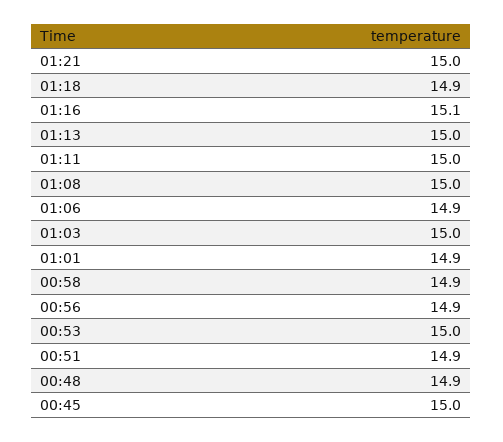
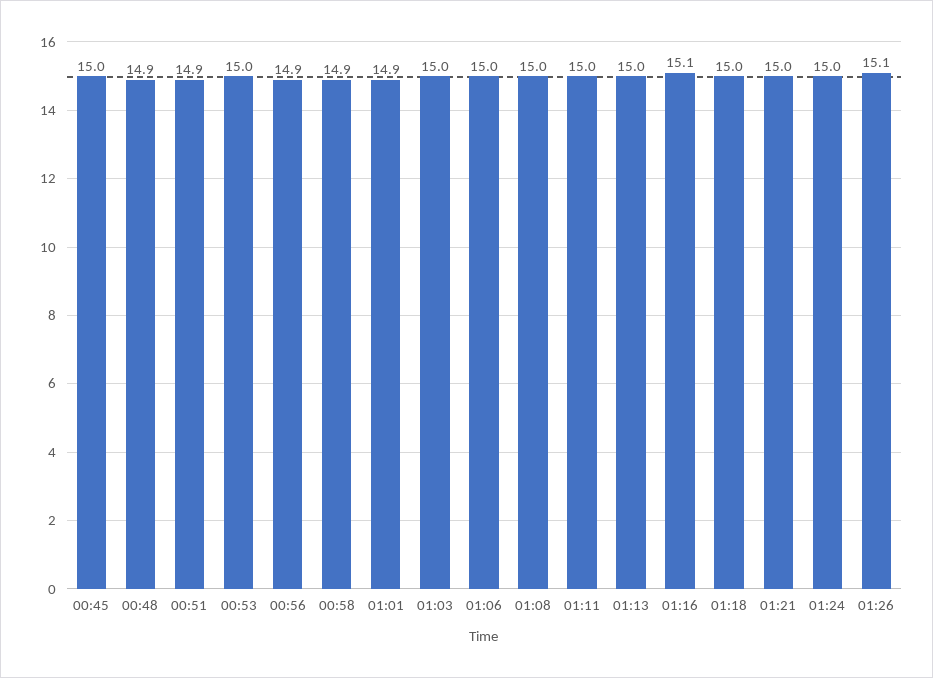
01:18: 14.9 -> 15
01:06: 14.9 -> 15
01:24: none -> 15
01:26: none -> 15.1

